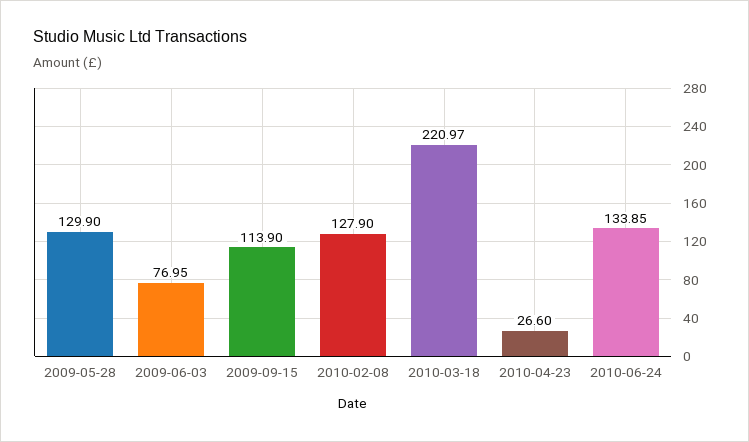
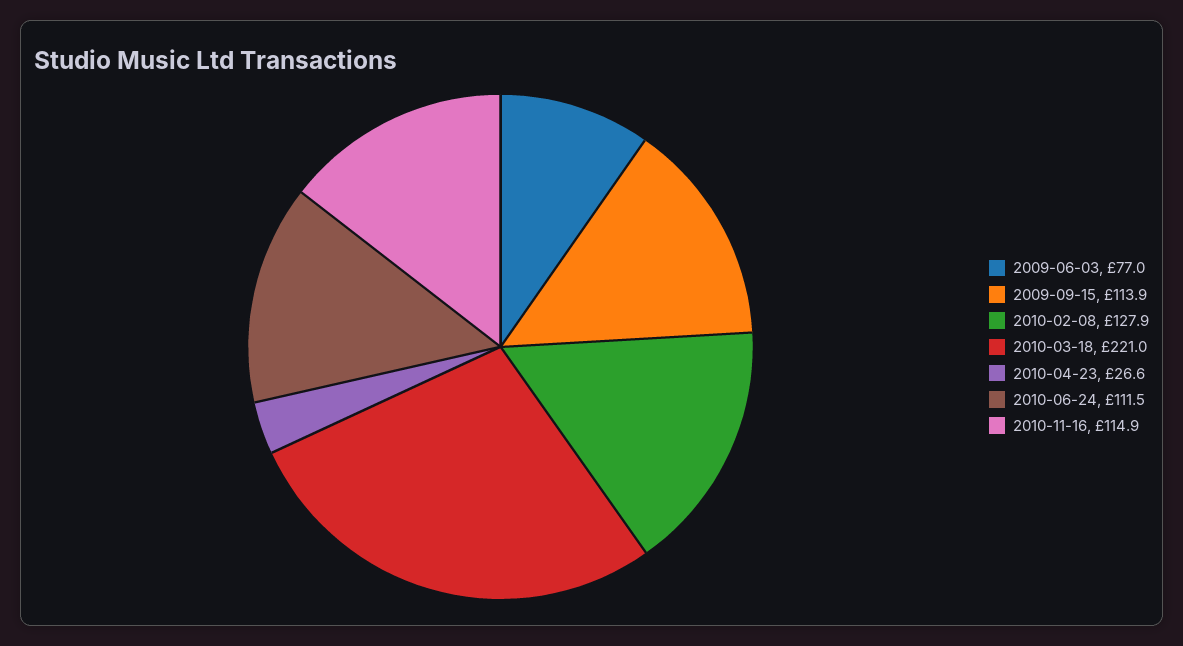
2009-05-28: 129.9 -> none
2010-06-24: 133.85 -> 111.5
2010-11-16: none -> 114.9

